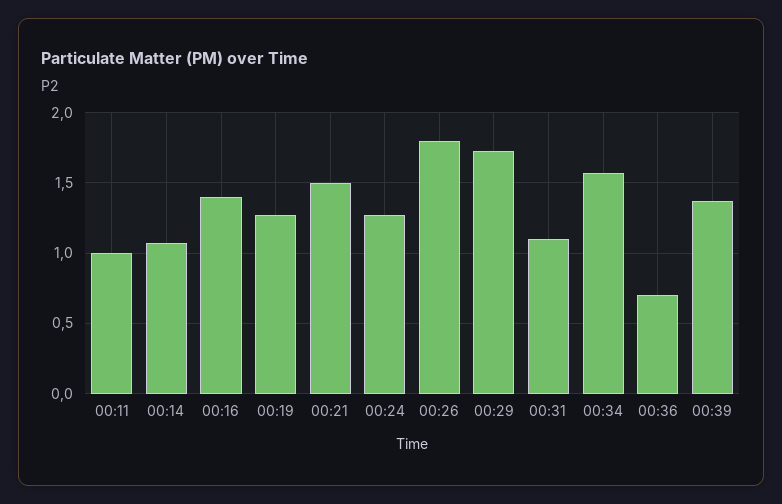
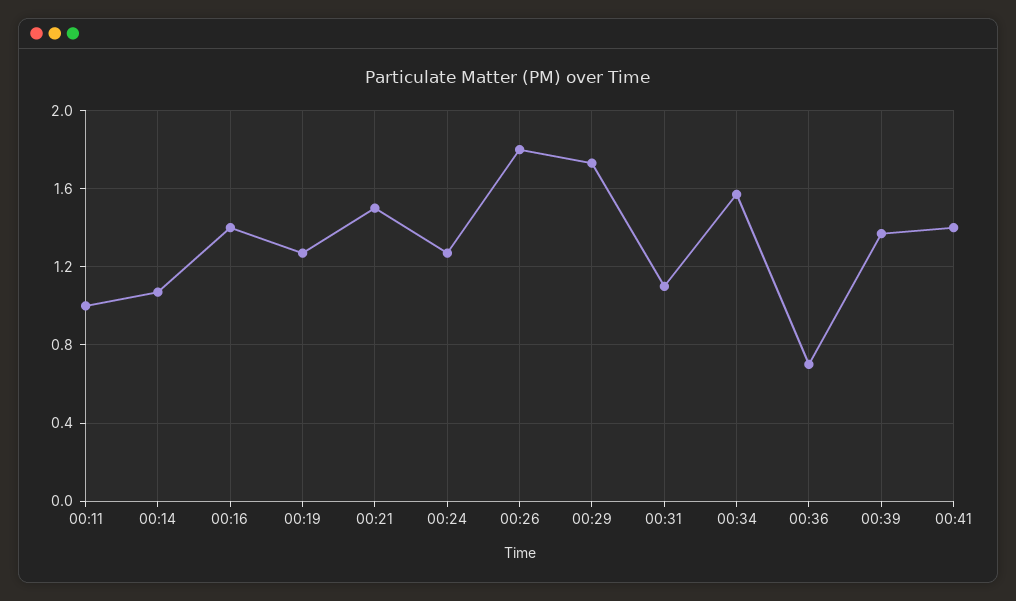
00:41: none -> 1.4

